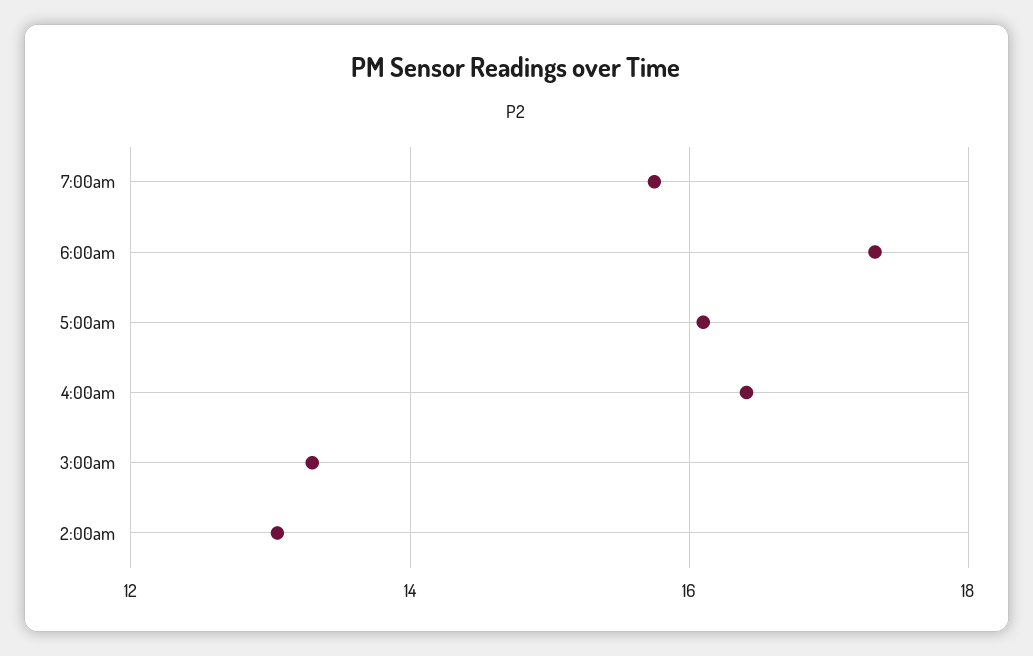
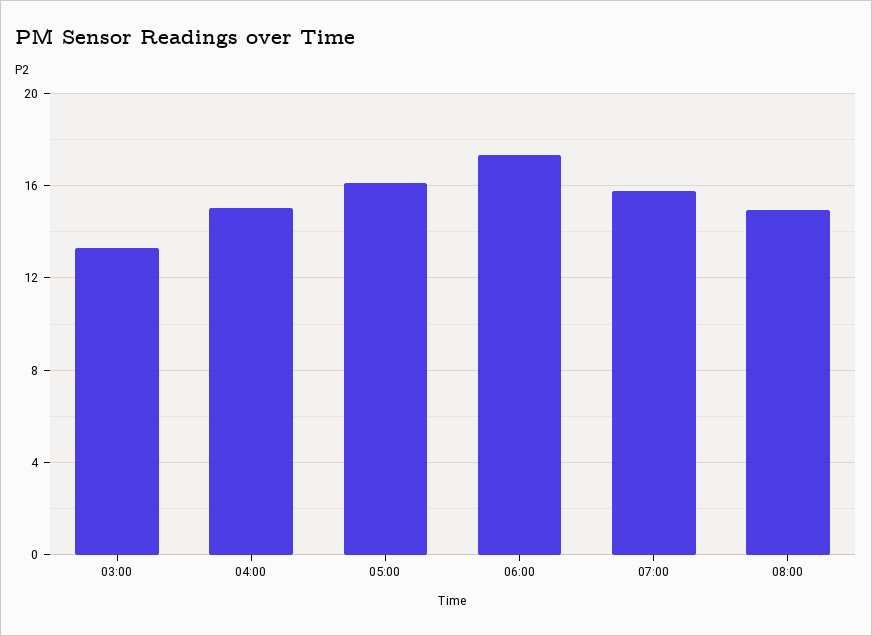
4:00am: 16.4 -> 15
2:00am: 13 -> none
08:00: none -> 15

